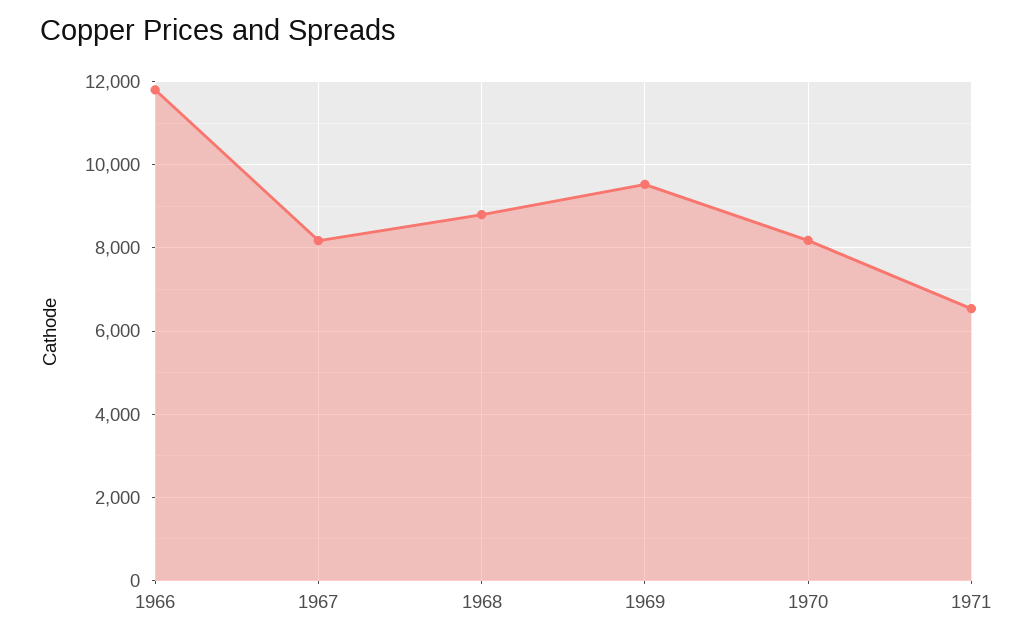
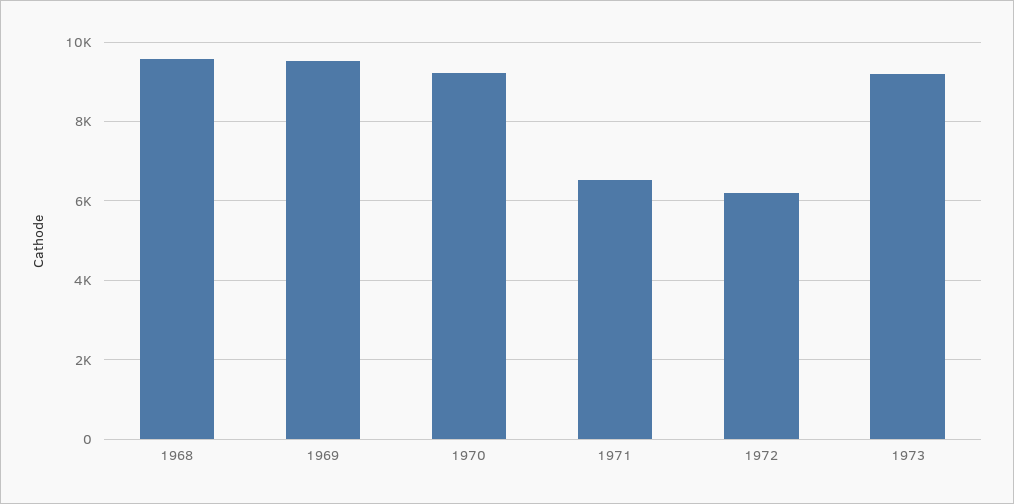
1966: 11800 -> none
1967: 8200 -> none
1968: 8800 -> 9600
1970: 8200 -> 9200
1972: none -> 6200
1973: none -> 9200

